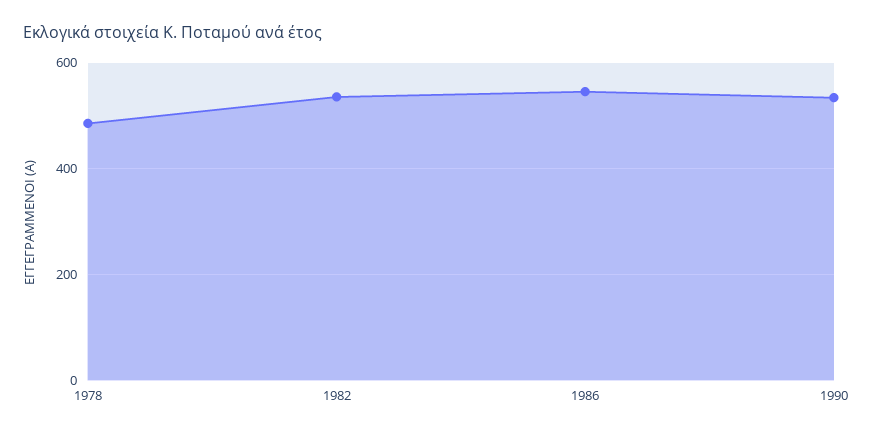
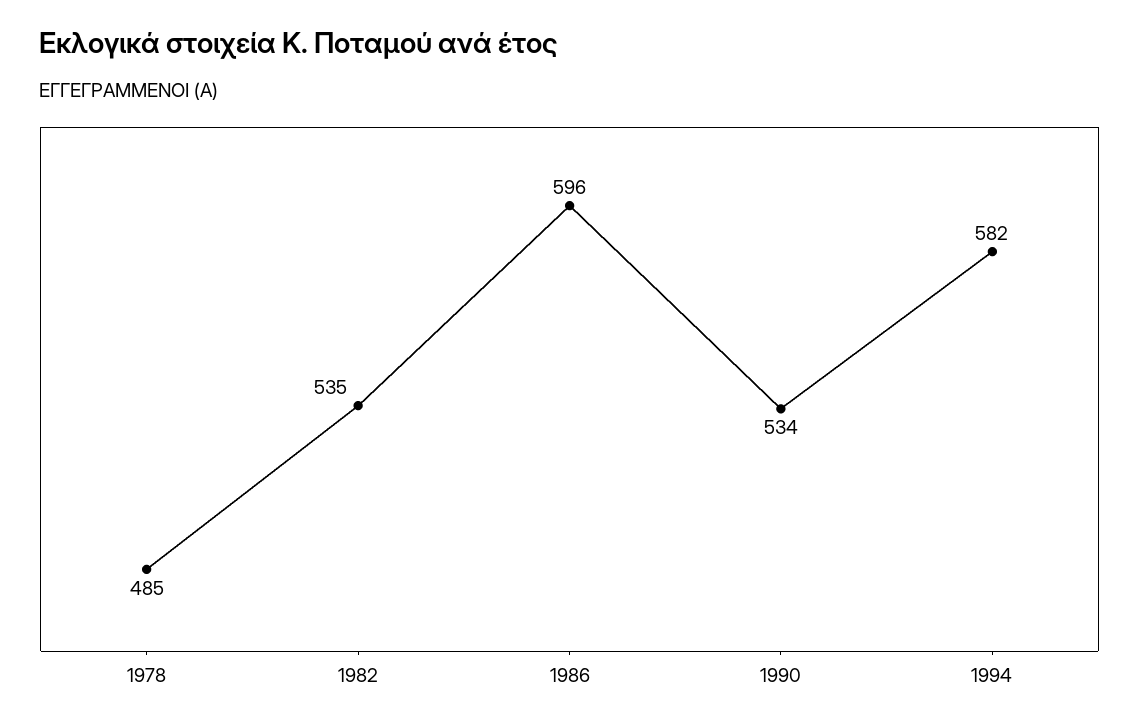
1986: 540 -> 596
1994: none -> 582

